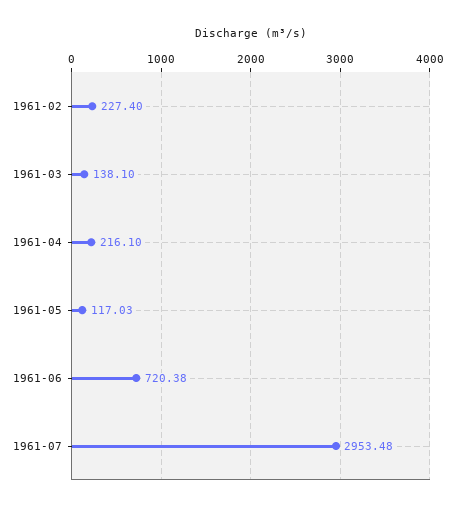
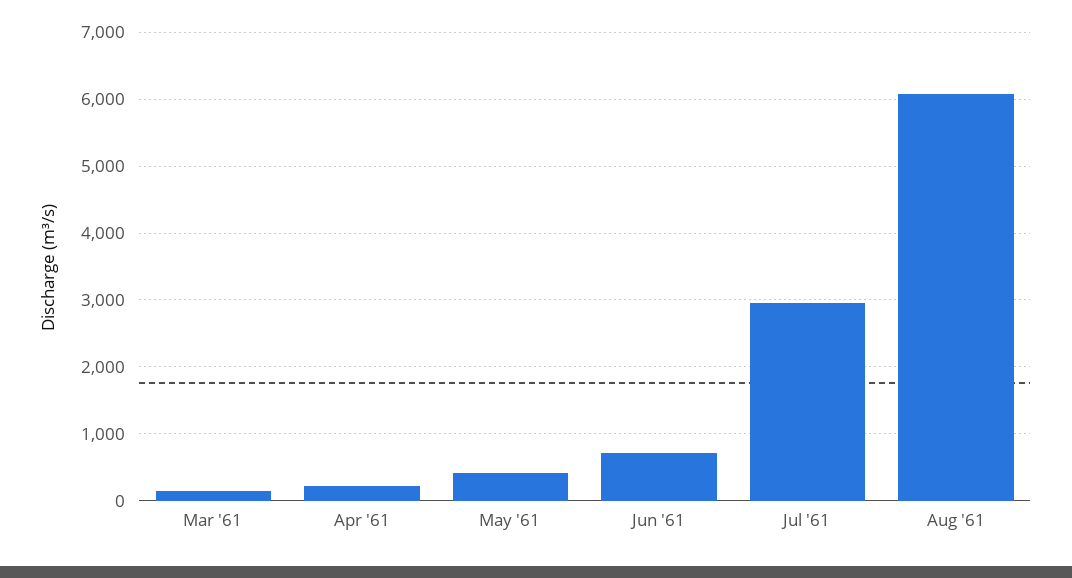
1961-02: 227.4 -> none
1961-05: 117.03 -> 400
Aug '61: none -> 6100

